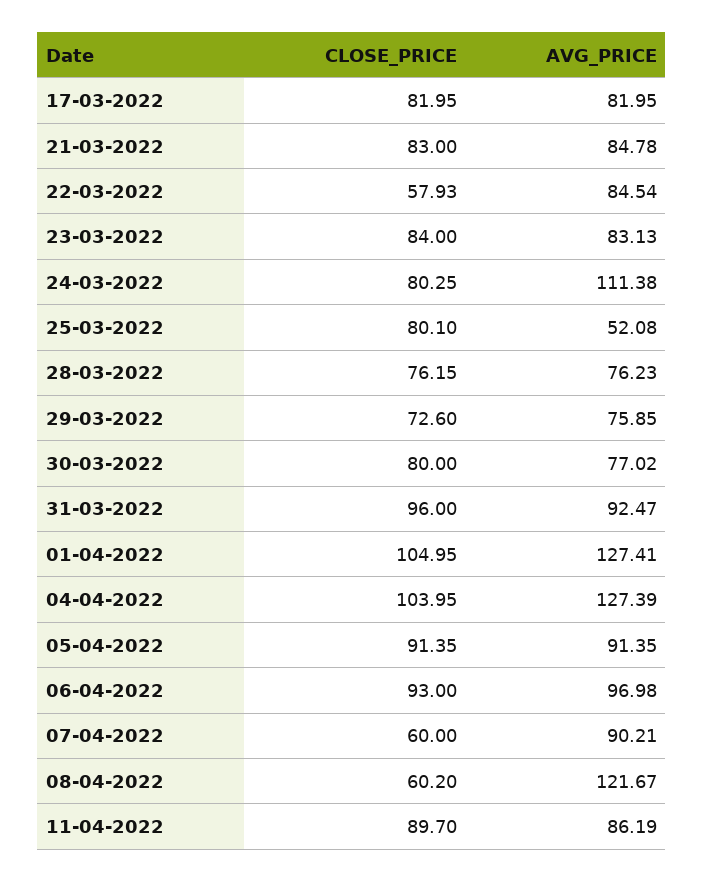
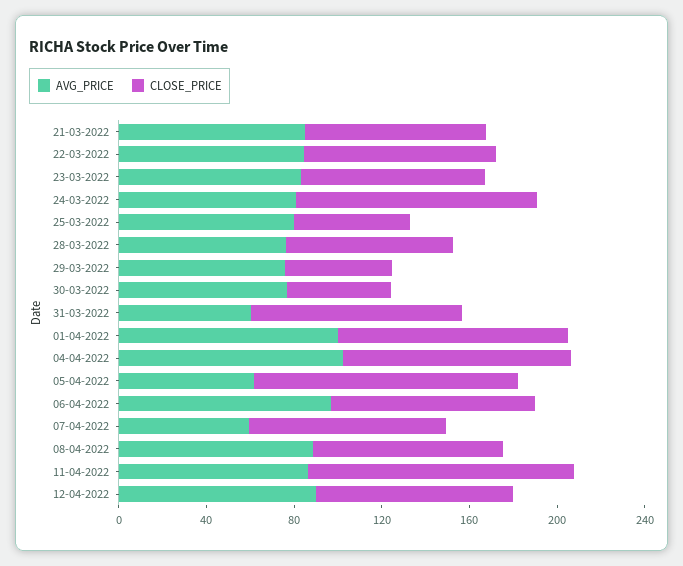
CLOSE_PRICE, 17-03-2022: 81.95 -> none
AVG_PRICE, 17-03-2022: 81.95 -> none
CLOSE_PRICE, 22-03-2022: 57.93 -> 90
CLOSE_PRICE, 24-03-2022: 80.25 -> 110
AVG_PRICE, 24-03-2022: 111.38 -> 80
CLOSE_PRICE, 25-03-2022: 80.1 -> 50
AVG_PRICE, 25-03-2022: 52.08 -> 80
CLOSE_PRICE, 29-03-2022: 72.6 -> 50
CLOSE_PRICE, 30-03-2022: 80 -> 50
AVG_PRICE, 31-03-2022: 92.47 -> 60
AVG_PRICE, 01-04-2022: 127.41 -> 100
AVG_PRICE, 04-04-2022: 127.39 -> 100
CLOSE_PRICE, 05-04-2022: 91.35 -> 120
AVG_PRICE, 05-04-2022: 91.35 -> 60
CLOSE_PRICE, 07-04-2022: 60 -> 90
AVG_PRICE, 07-04-2022: 90.21 -> 60
CLOSE_PRICE, 08-04-2022: 60.2 -> 90
AVG_PRICE, 08-04-2022: 121.67 -> 90
CLOSE_PRICE, 11-04-2022: 89.7 -> 120
AVG_PRICE, 12-04-2022: none -> 90
CLOSE_PRICE, 12-04-2022: none -> 90

